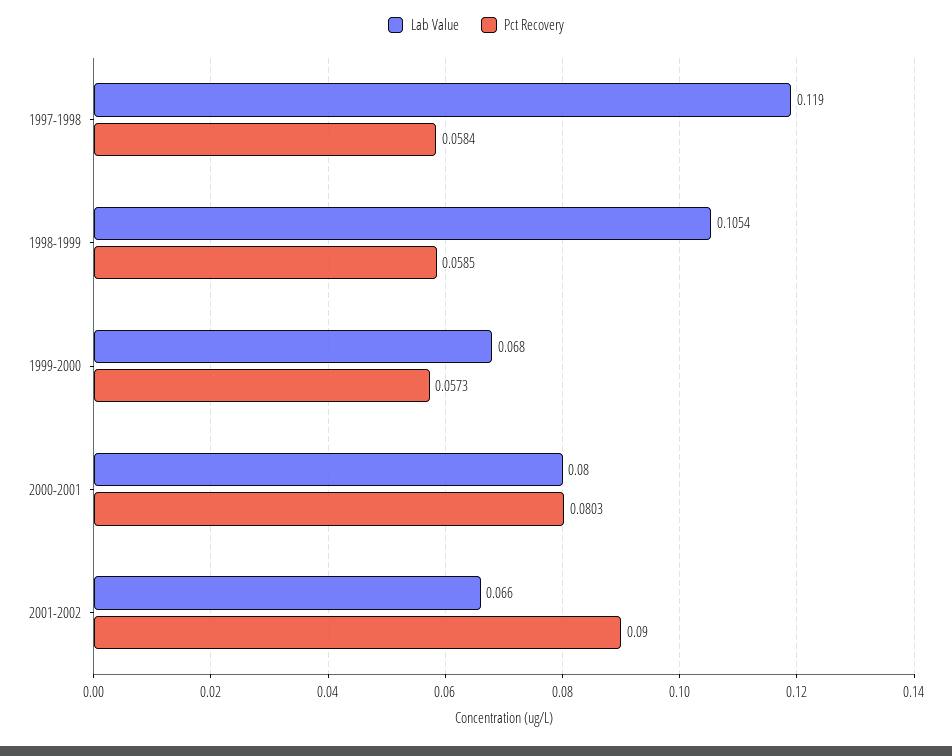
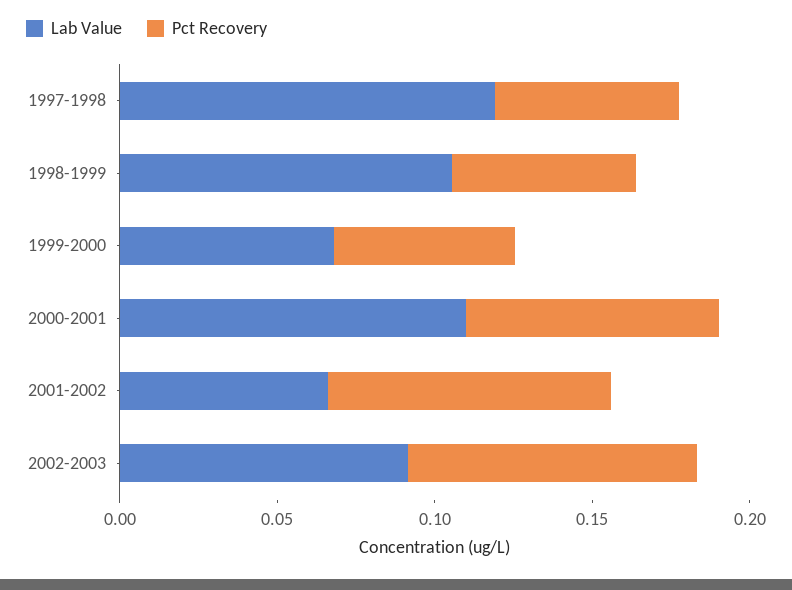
Lab Value, 2000-2001: 0.08 -> 0.11
Lab Value, 2002-2003: none -> 0.09
Pct Recovery, 2002-2003: none -> 0.09

